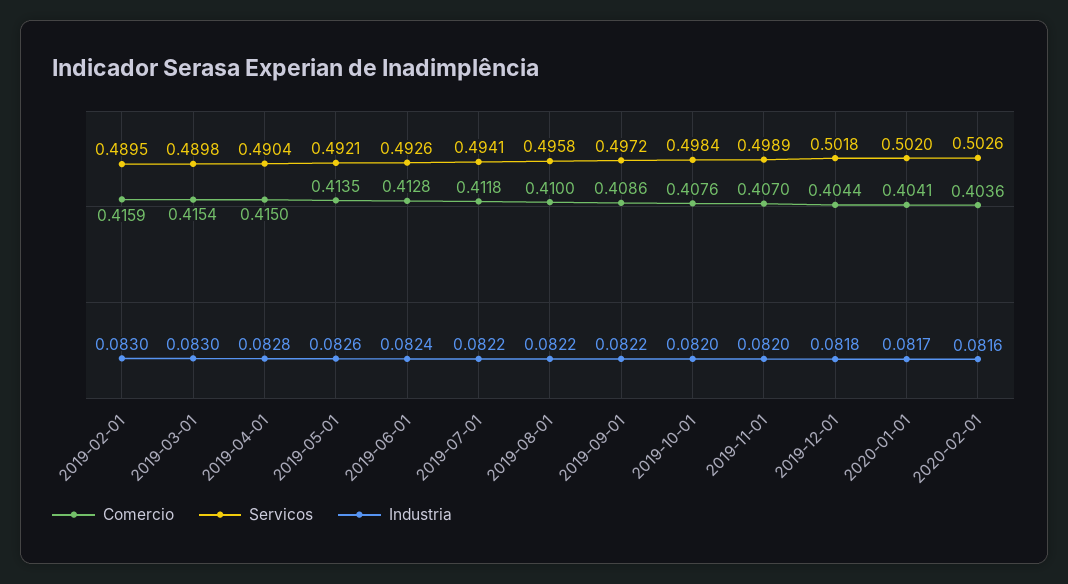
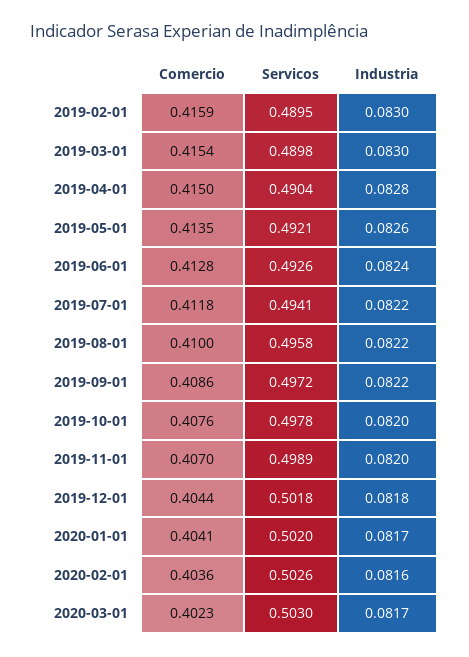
Servicos, 2019-10-01: 0.4984 -> 0.4978
Comercio, 2020-03-01: none -> 0.4023
Servicos, 2020-03-01: none -> 0.503
Industria, 2020-03-01: none -> 0.0817

